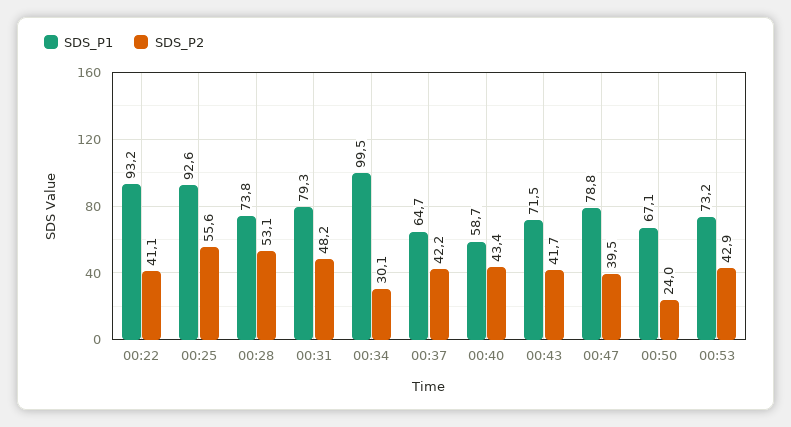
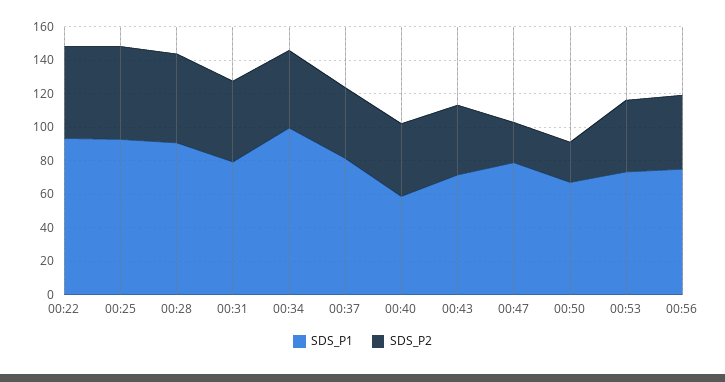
SDS_P2, 00:22: 41.1 -> 55
SDS_P1, 00:28: 73.8 -> 90
SDS_P2, 00:34: 30.1 -> 45
SDS_P1, 00:37: 64.7 -> 80
SDS_P2, 00:47: 39.5 -> 25
SDS_P1, 00:56: none -> 75
SDS_P2, 00:56: none -> 45

